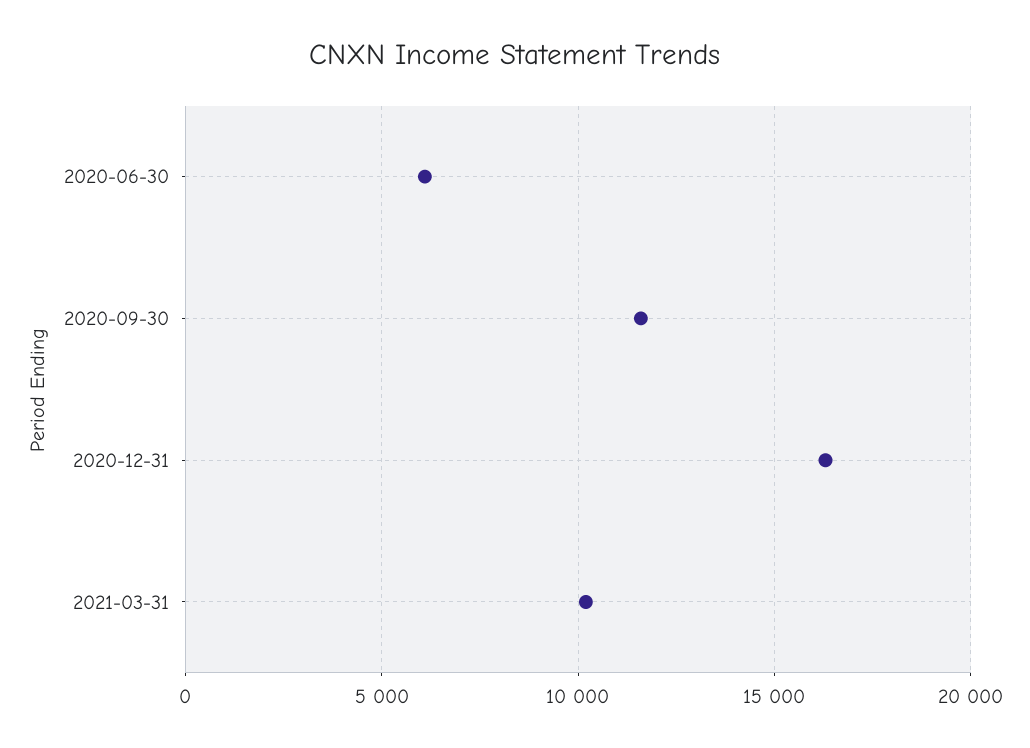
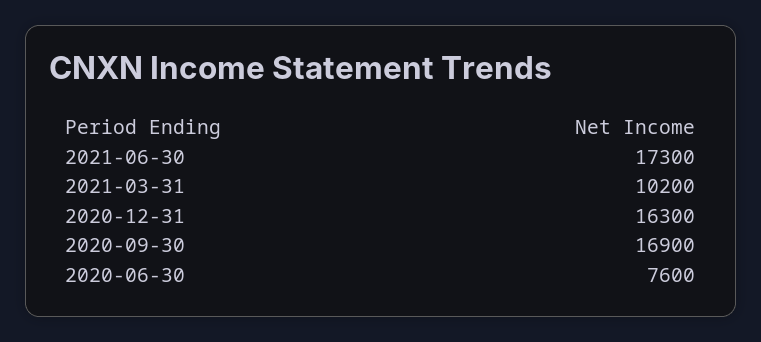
2020-06-30: 6000 -> 7600
2020-09-30: 11500 -> 16900
2021-06-30: none -> 17300

